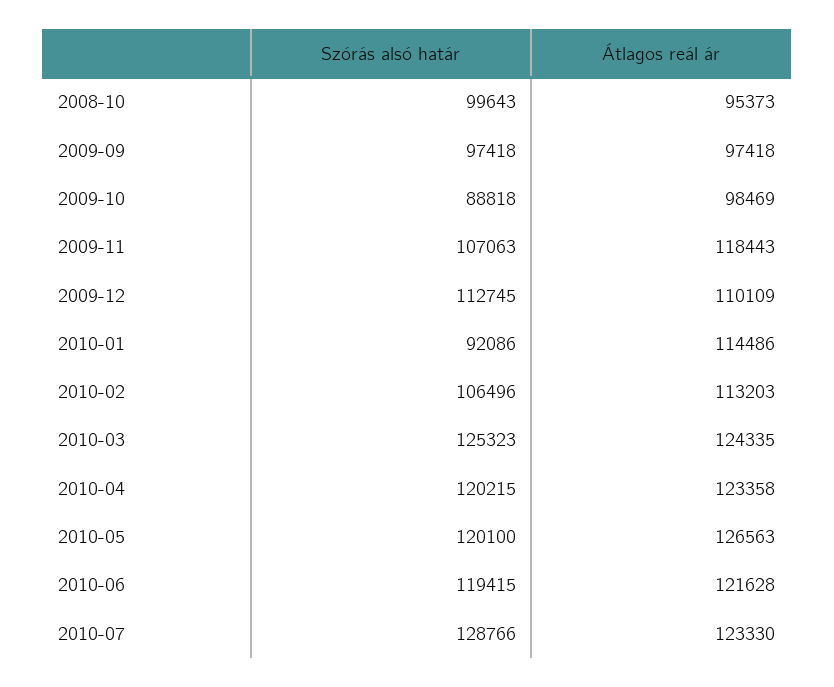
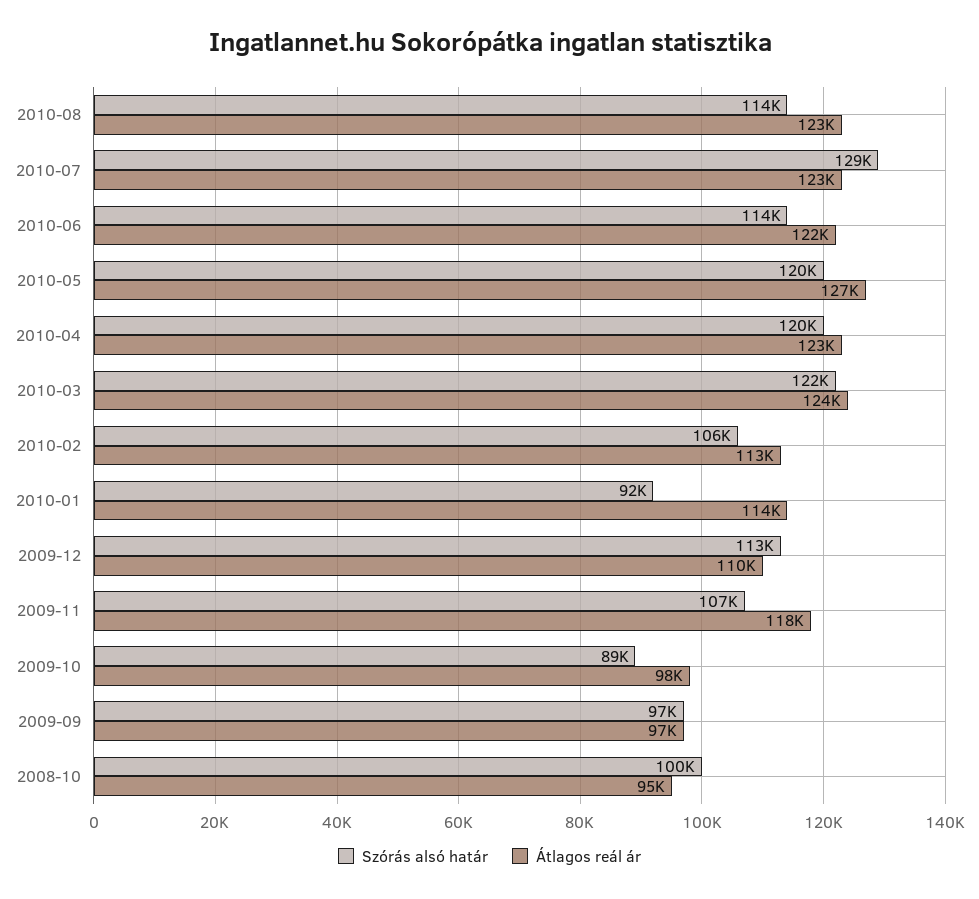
Szórás alsó határ, 2010-03: 125323 -> 122000
Szórás alsó határ, 2010-06: 119415 -> 114000
Szórás alsó határ, 2010-08: none -> 114000
Átlagos reál ár, 2010-08: none -> 123000

